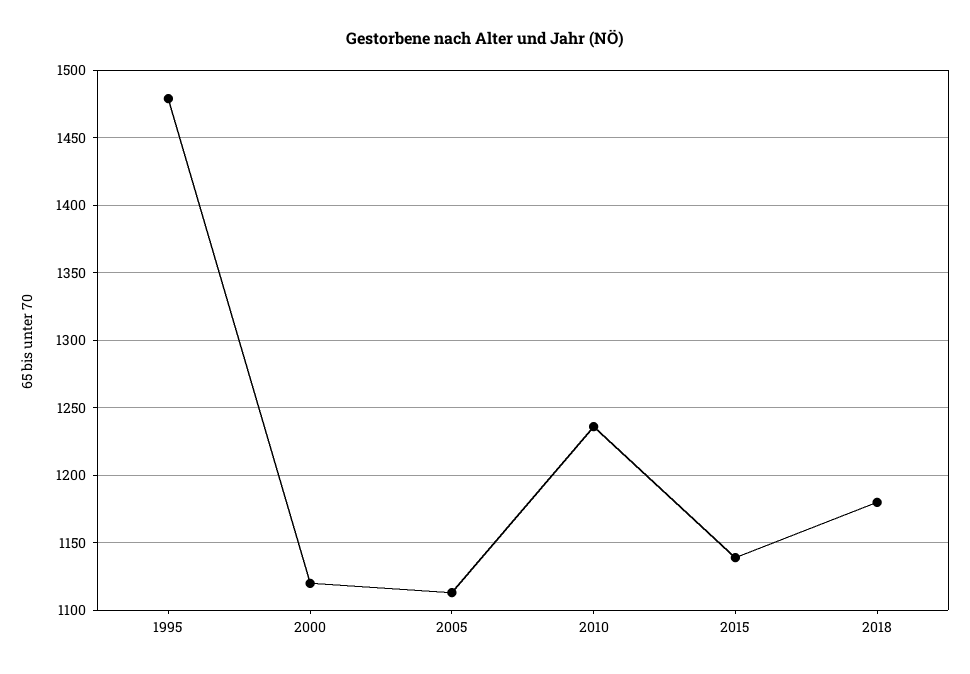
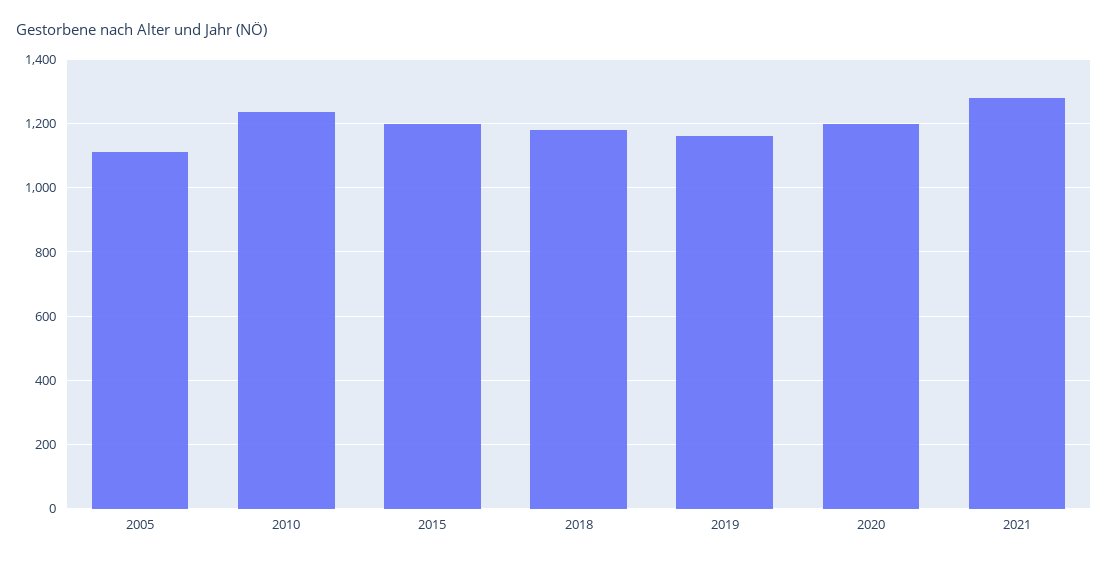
1995: 1480 -> none
2000: 1120 -> none
2015: 1140 -> 1200
2019: none -> 1160
2020: none -> 1200
2021: none -> 1280

